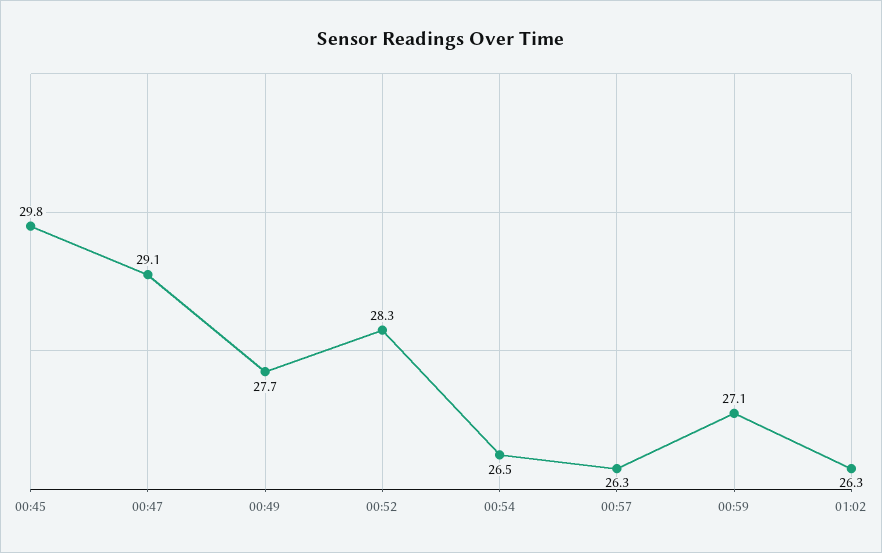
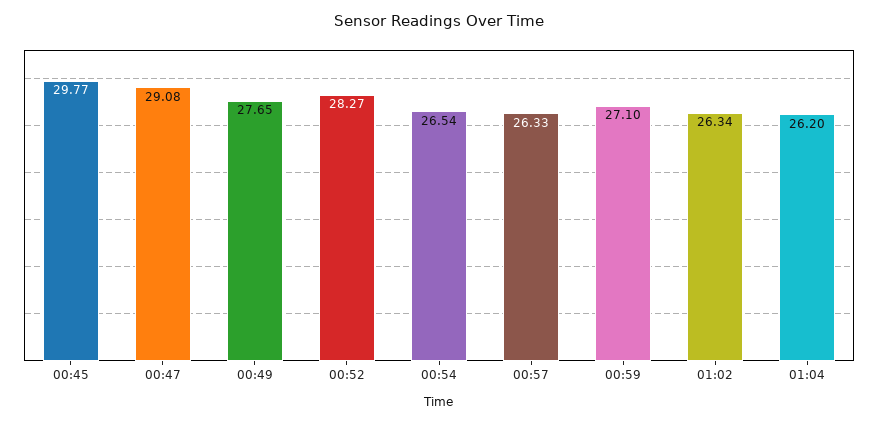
01:04: none -> 26.2

